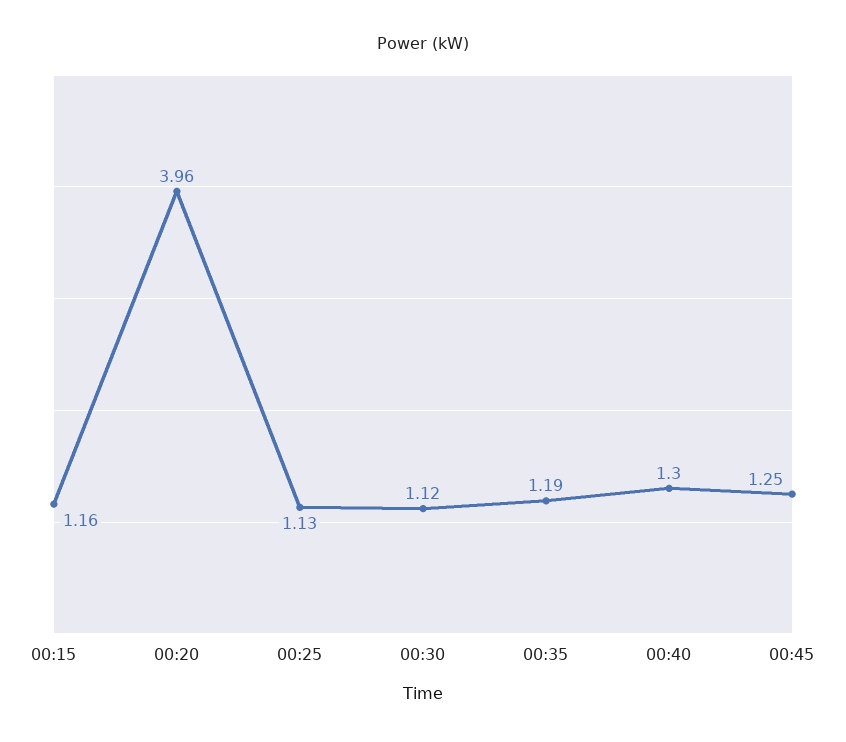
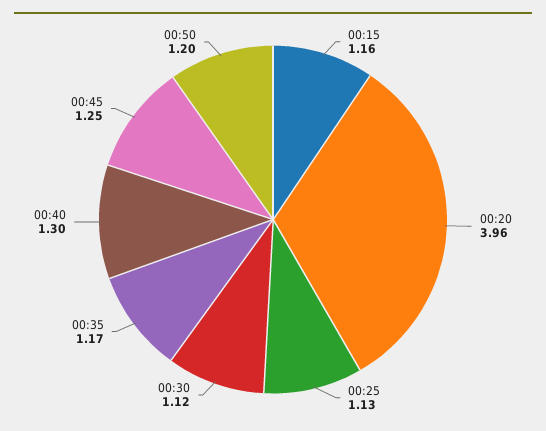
00:35: 1.19 -> 1.17
00:50: none -> 1.2

